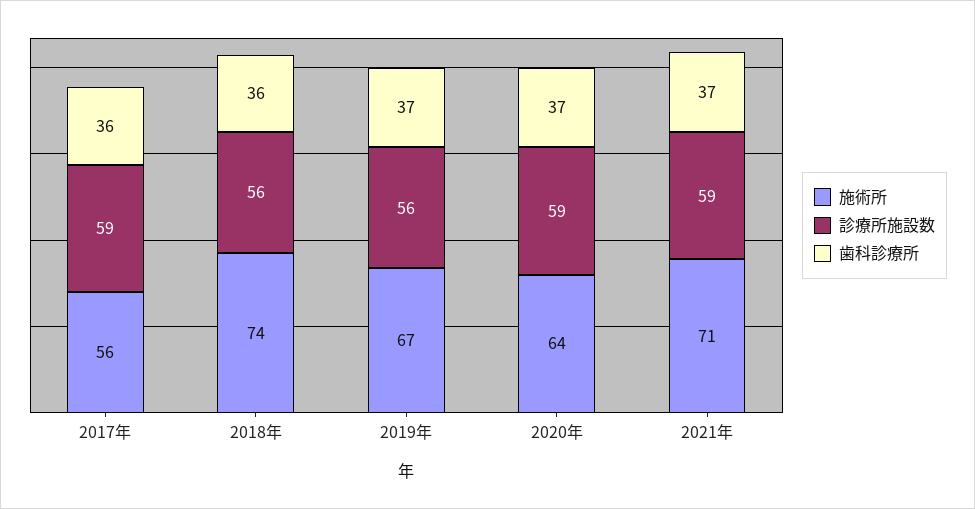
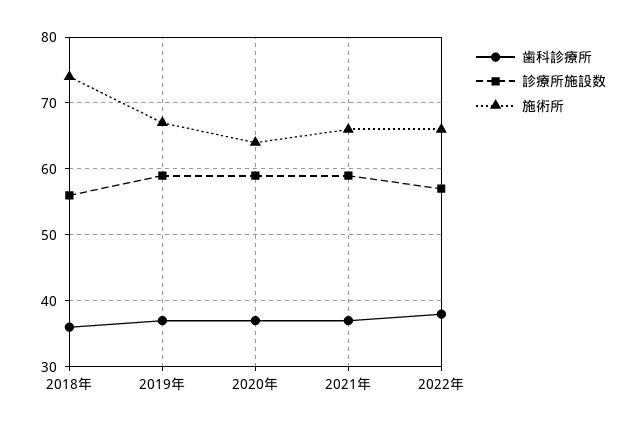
施術所, 2017年: 56 -> none
診療所施設数, 2017年: 59 -> none
歯科診療所, 2017年: 36 -> none
診療所施設数, 2019年: 56 -> 59
施術所, 2021年: 71 -> 66
歯科診療所, 2022年: none -> 38
診療所施設数, 2022年: none -> 57
施術所, 2022年: none -> 66

